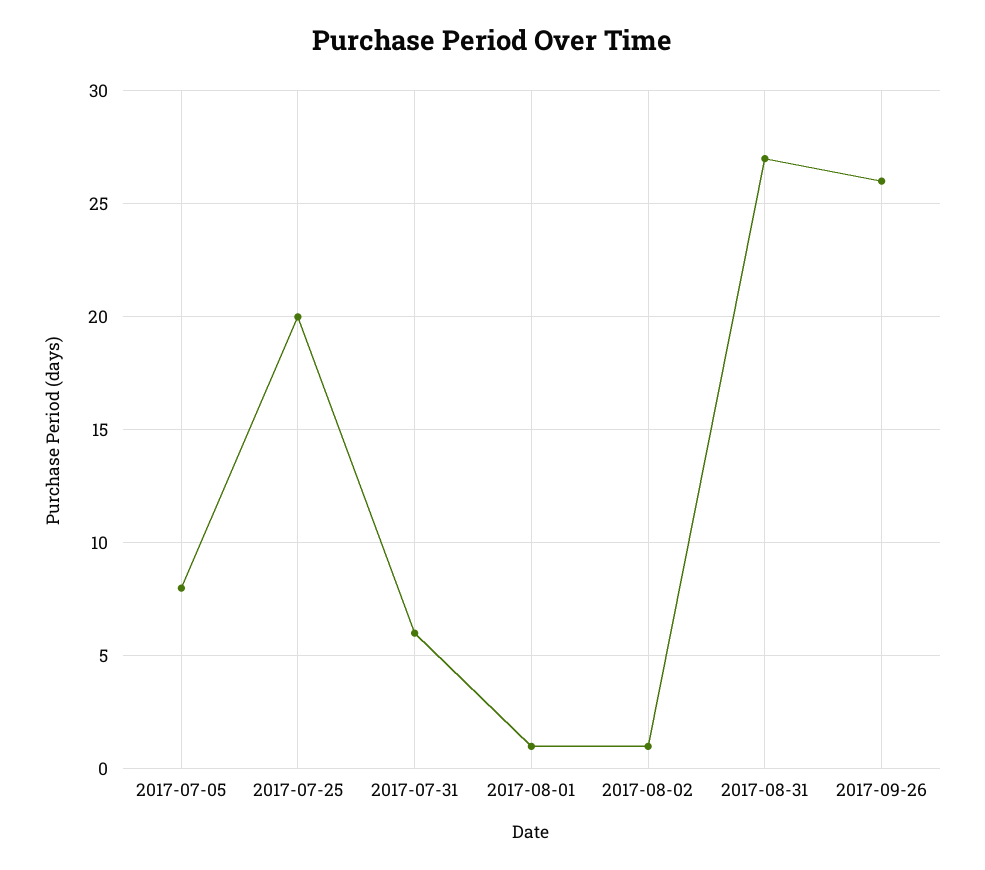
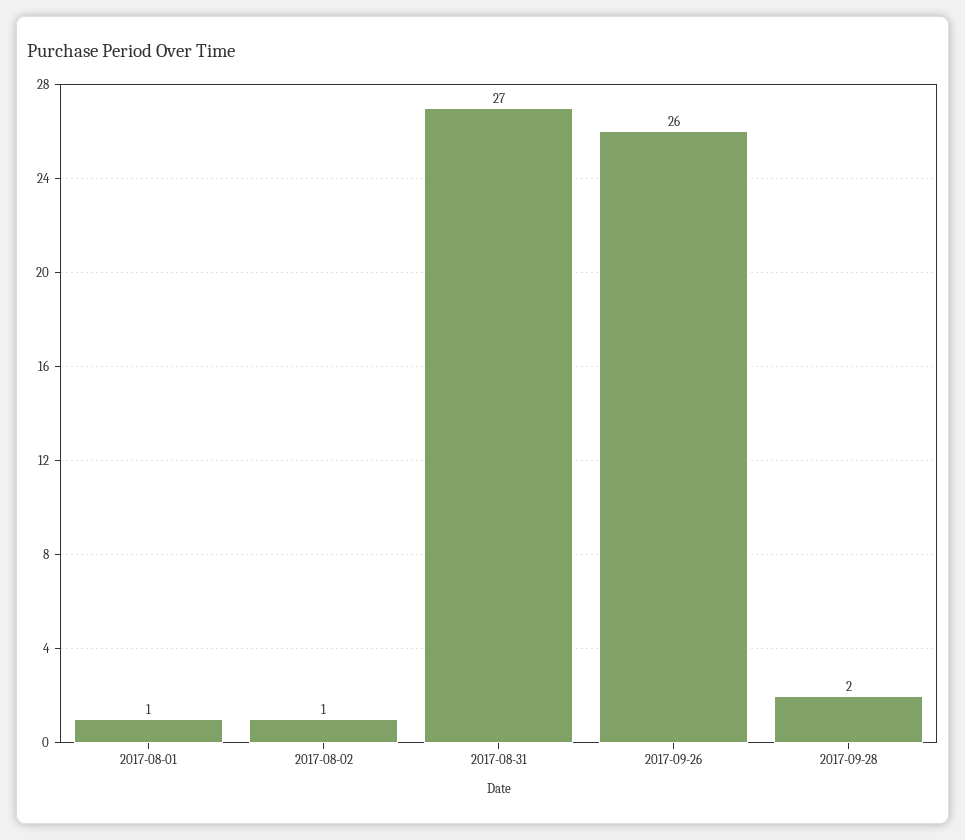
2017-07-05: 8 -> none
2017-07-25: 20 -> none
2017-07-31: 6 -> none
2017-09-28: none -> 2

